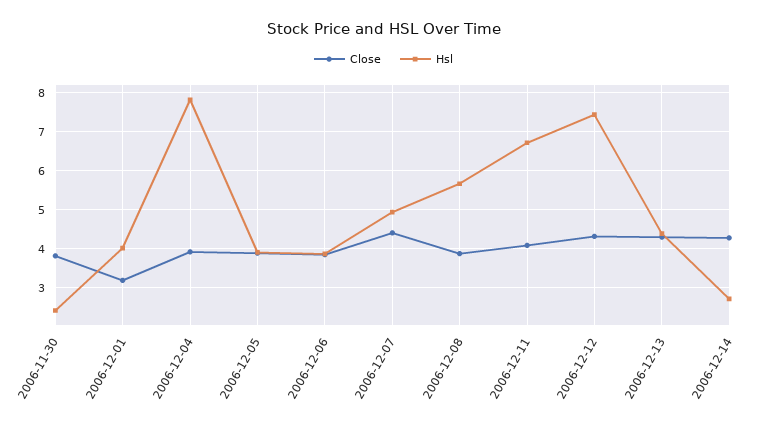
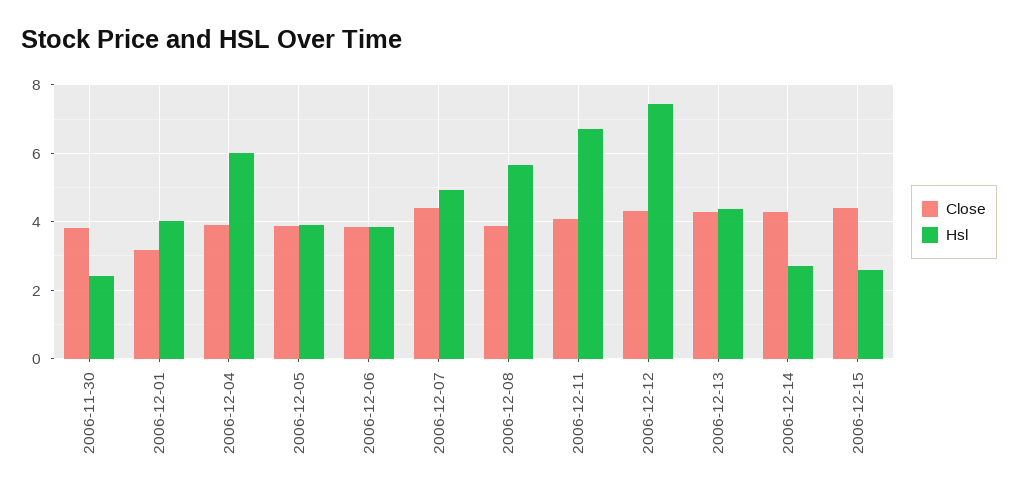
Hsl, 2006-12-04: 7.8 -> 6
Close, 2006-12-15: none -> 4.4
Hsl, 2006-12-15: none -> 2.6

